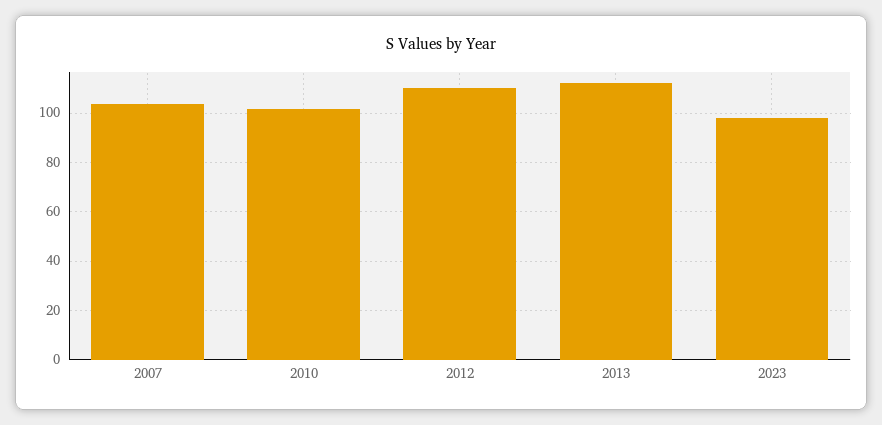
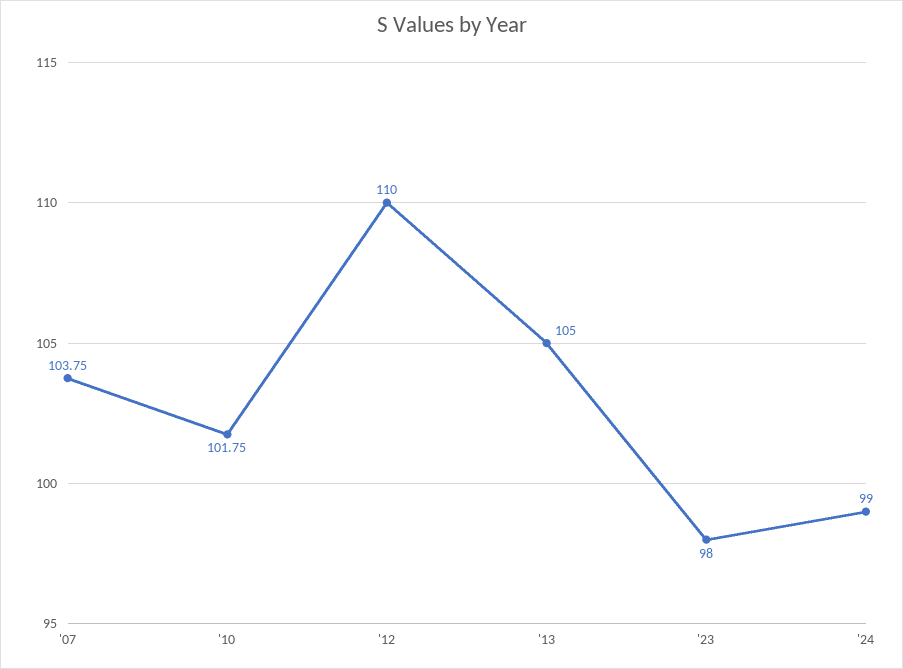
2013: 112.5 -> 105
'24: none -> 99

